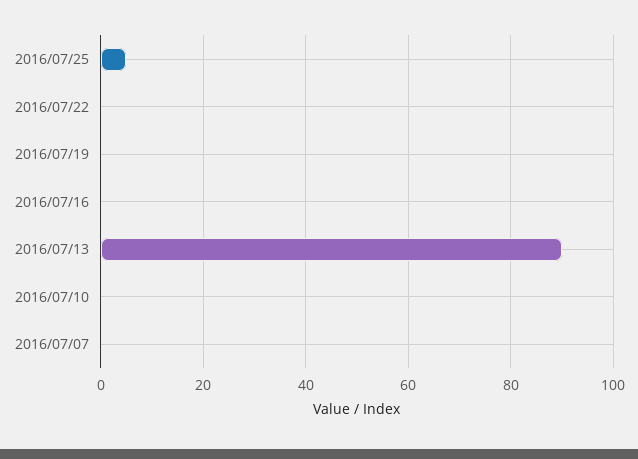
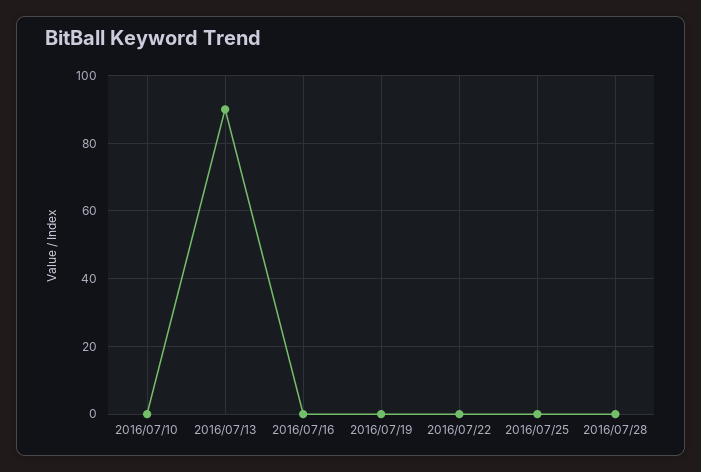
2016/07/25: 5 -> 0
2016/07/07: 0 -> none
2016/07/28: none -> 0

